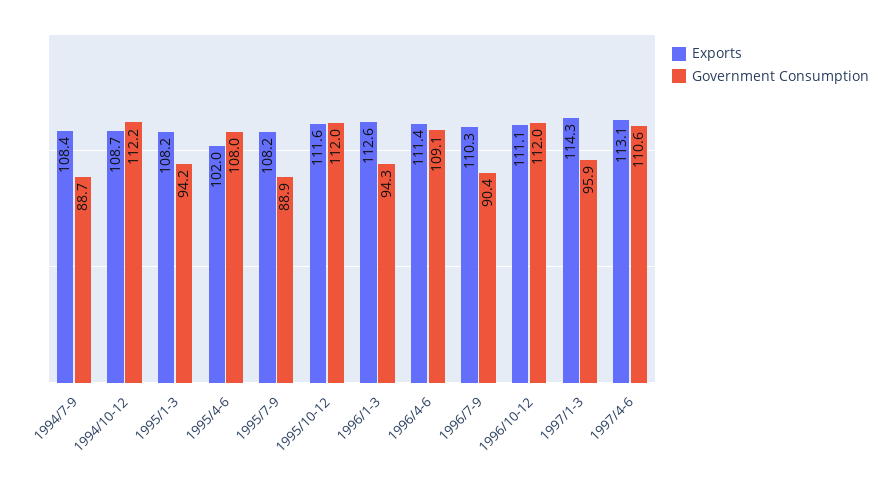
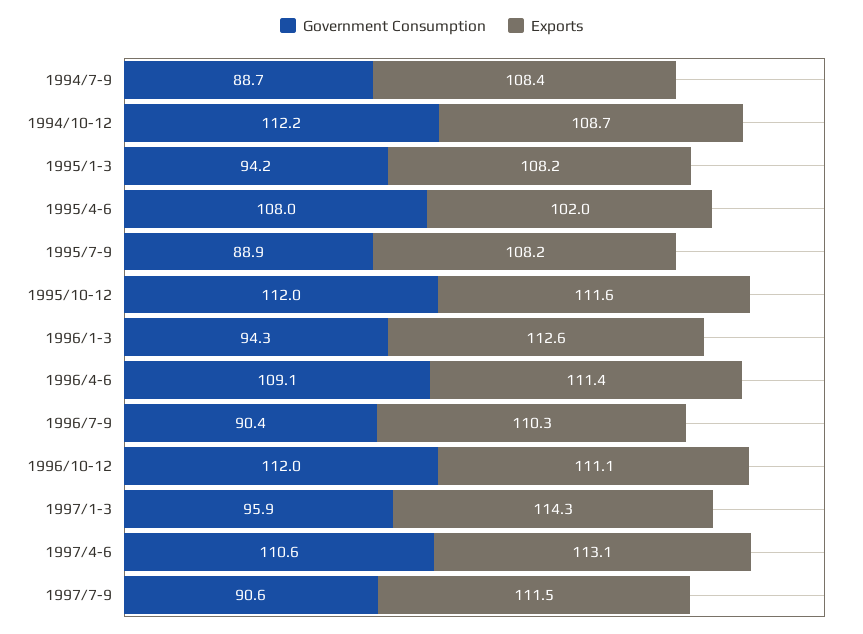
Government Consumption, 1997/7-9: none -> 90.6
Exports, 1997/7-9: none -> 111.5

